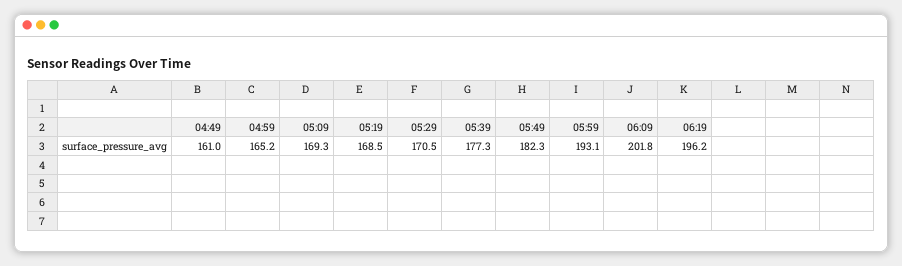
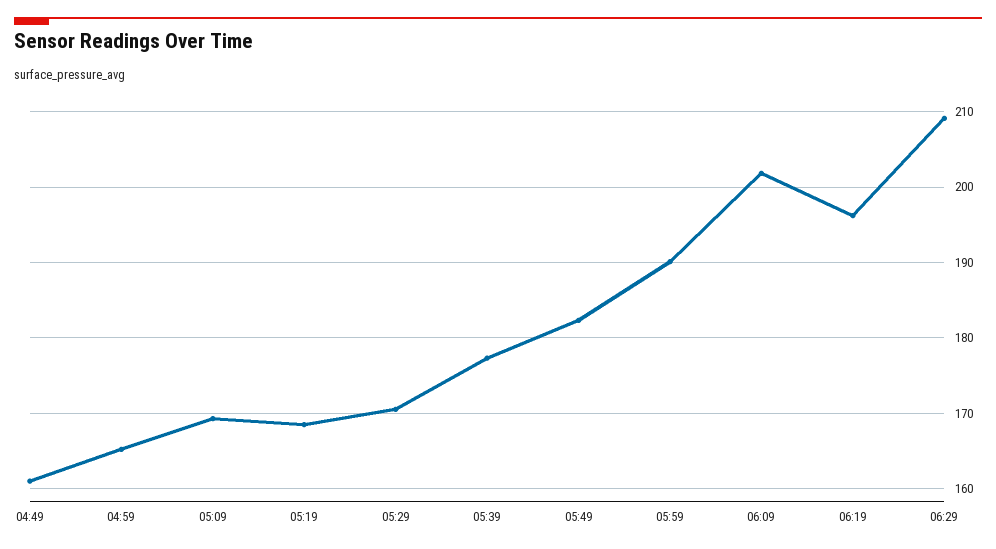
05:59: 193.1 -> 190
06:29: none -> 209

